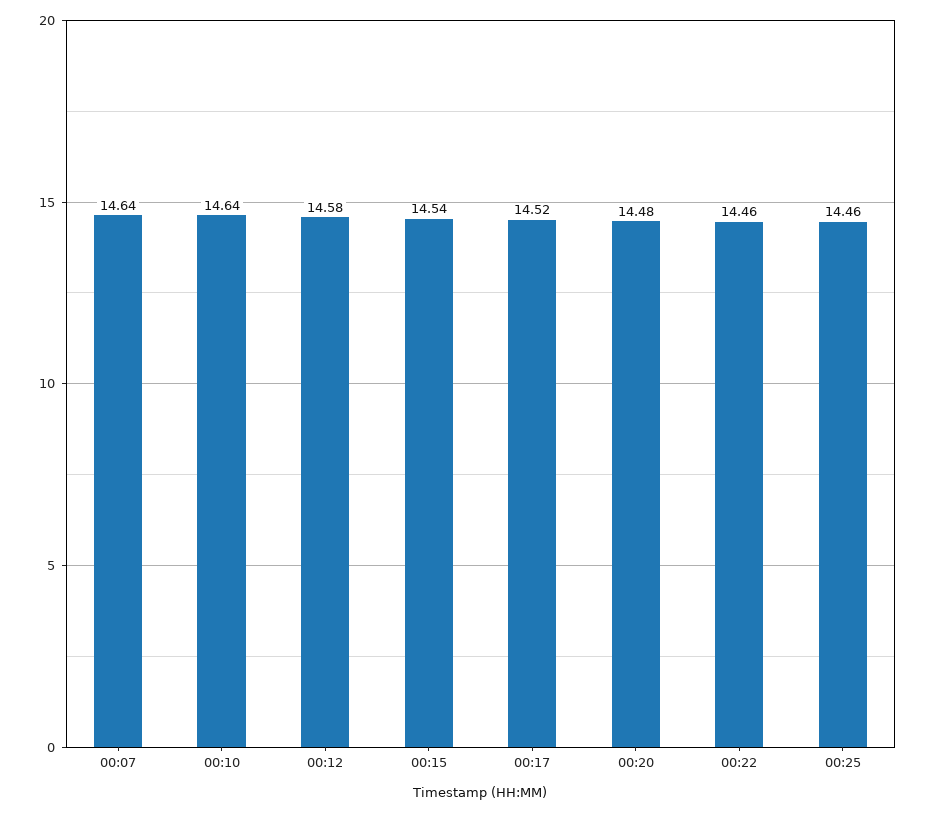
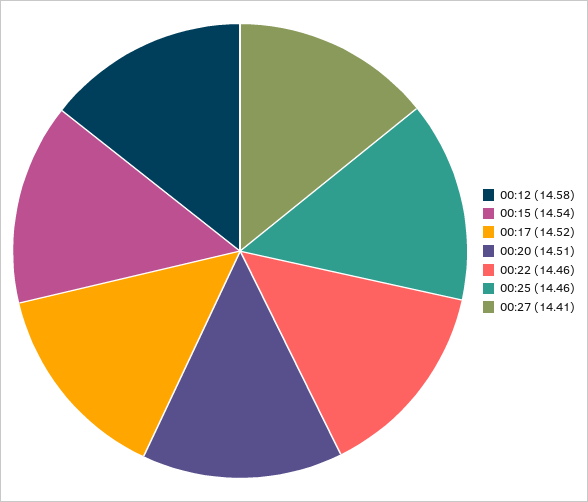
00:07: 14.64 -> none
00:10: 14.64 -> none
00:20: 14.48 -> 14.51
00:27: none -> 14.41

